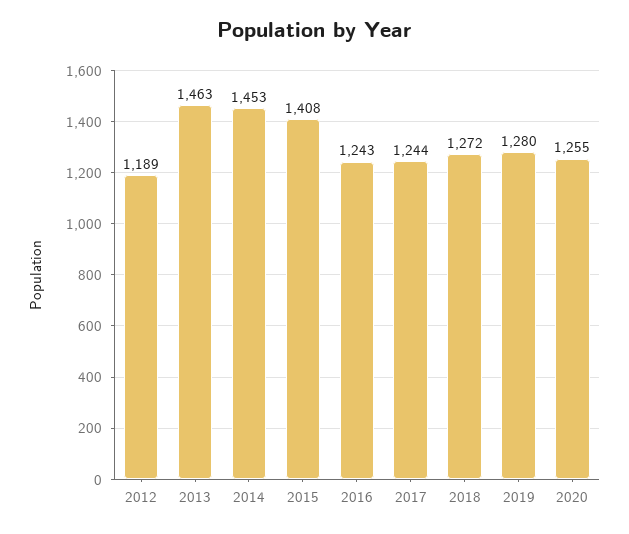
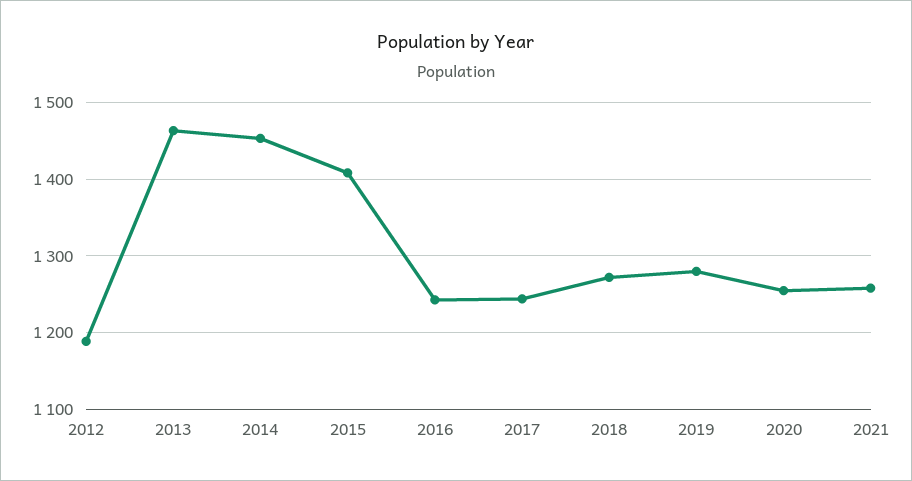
2021: none -> 1260

